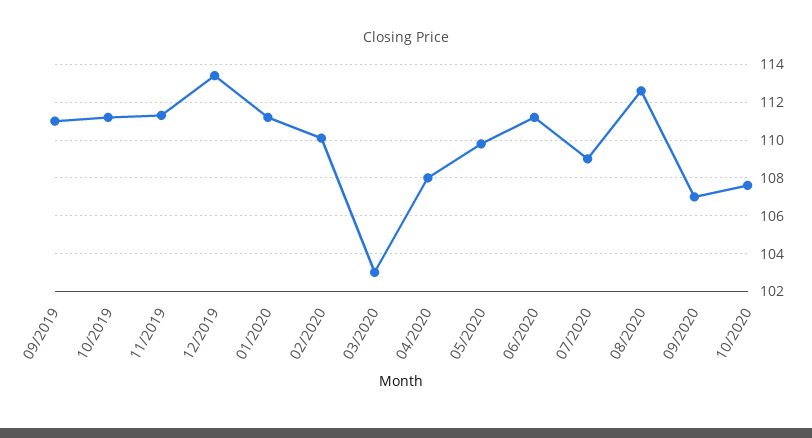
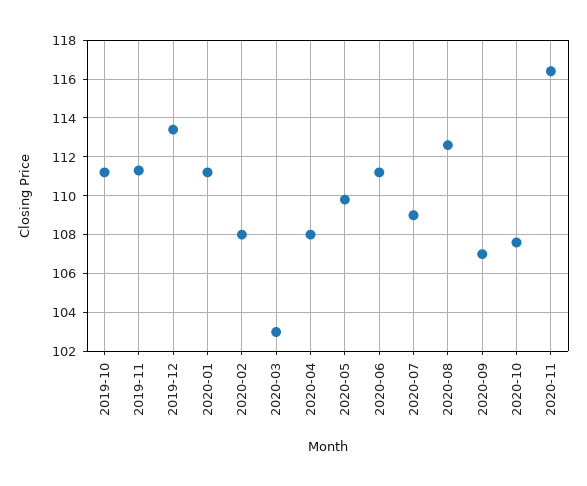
09/2019: 111 -> none
02/2020: 110 -> 108
2020-11: none -> 116.5

